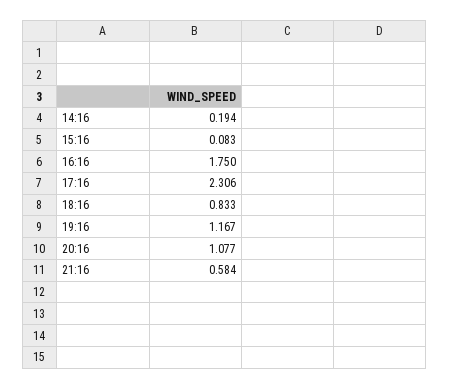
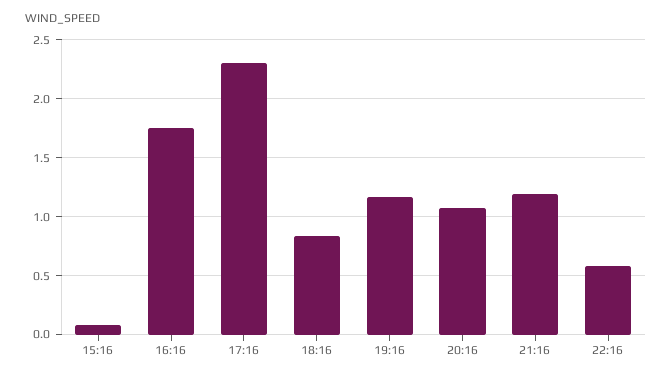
14:16: 0.194 -> none
21:16: 0.584 -> 1.2
22:16: none -> 0.6

